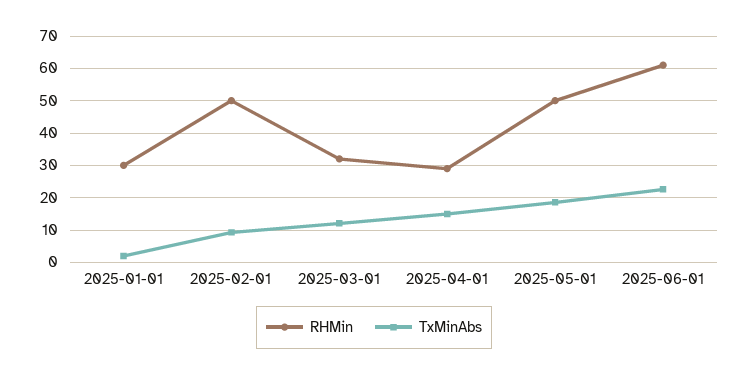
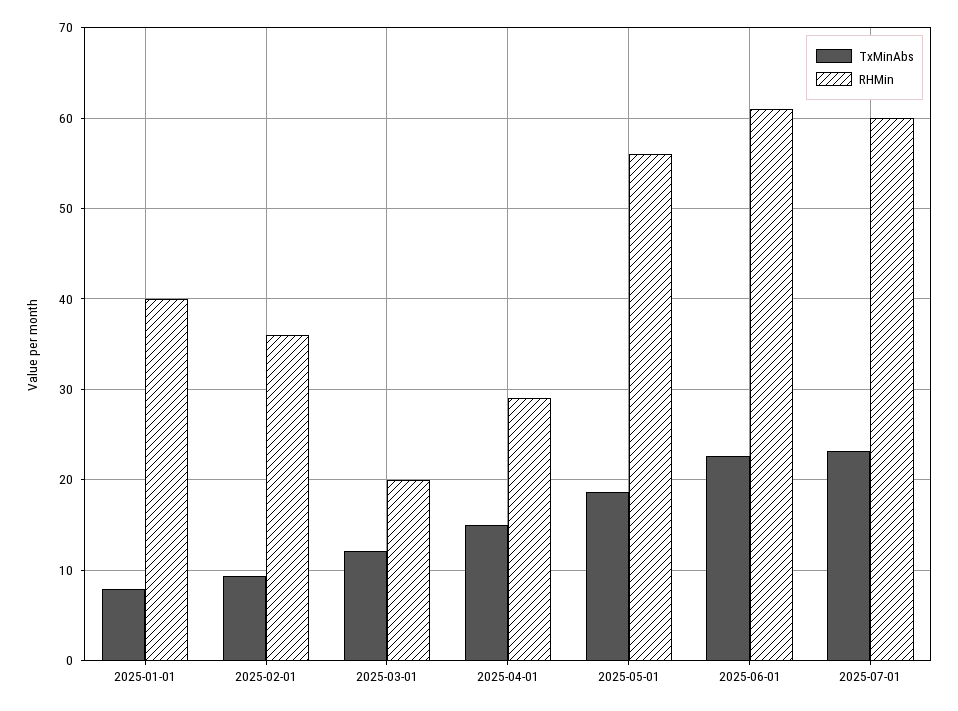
RHMin, 2025-01-01: 30 -> 40
TxMinAbs, 2025-01-01: 2 -> 8
RHMin, 2025-02-01: 50 -> 36
RHMin, 2025-03-01: 32 -> 20
RHMin, 2025-05-01: 50 -> 56
TxMinAbs, 2025-07-01: none -> 23
RHMin, 2025-07-01: none -> 60

